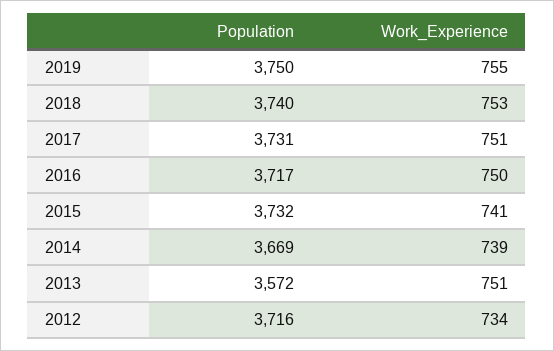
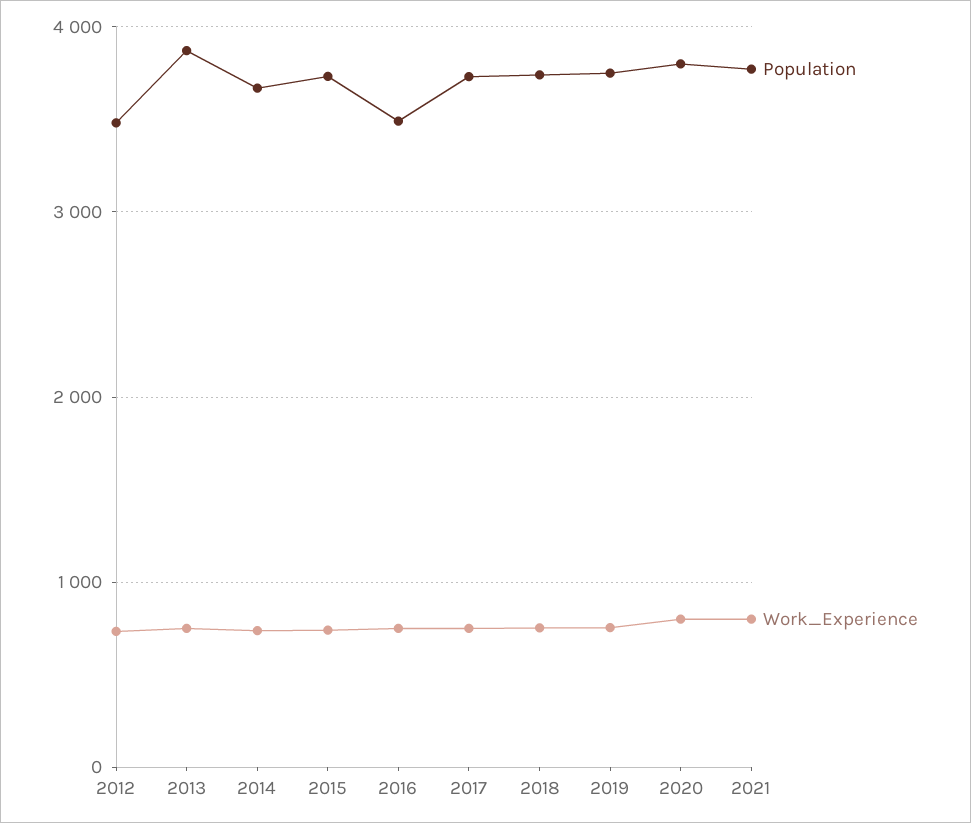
Population, 2016: 3717 -> 3500
Population, 2013: 3572 -> 3900
Population, 2012: 3716 -> 3500
Population, 2020: none -> 3800
Work_Experience, 2020: none -> 800
Population, 2021: none -> 3800
Work_Experience, 2021: none -> 800

